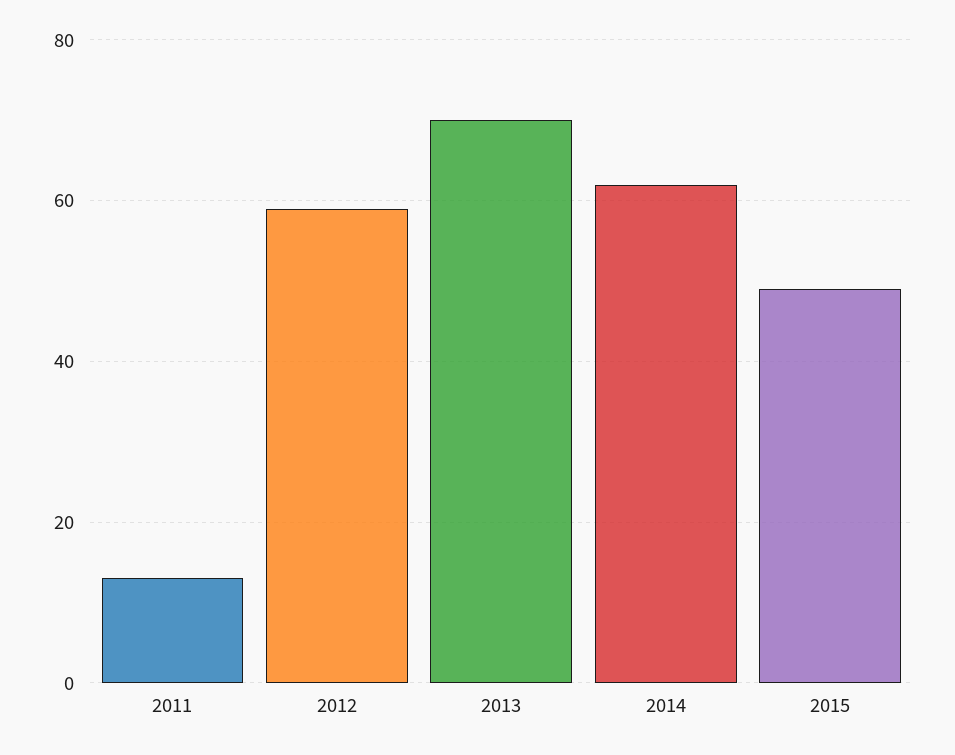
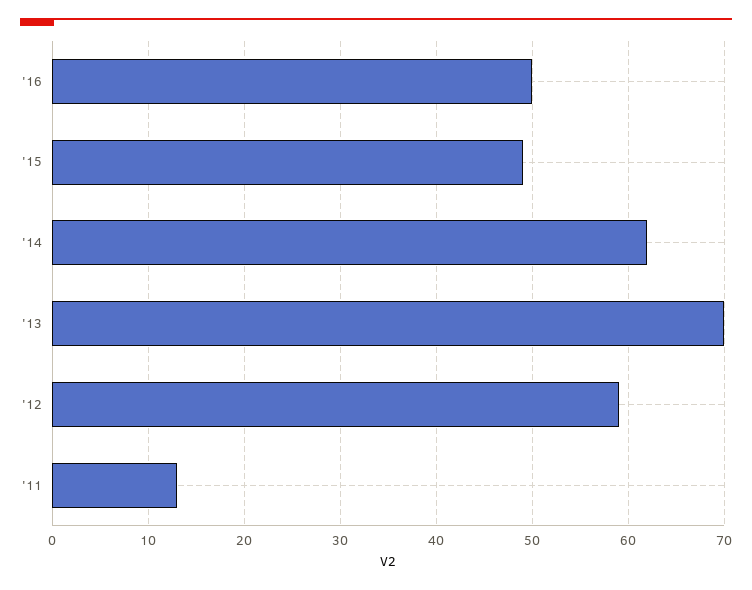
'16: none -> 50

